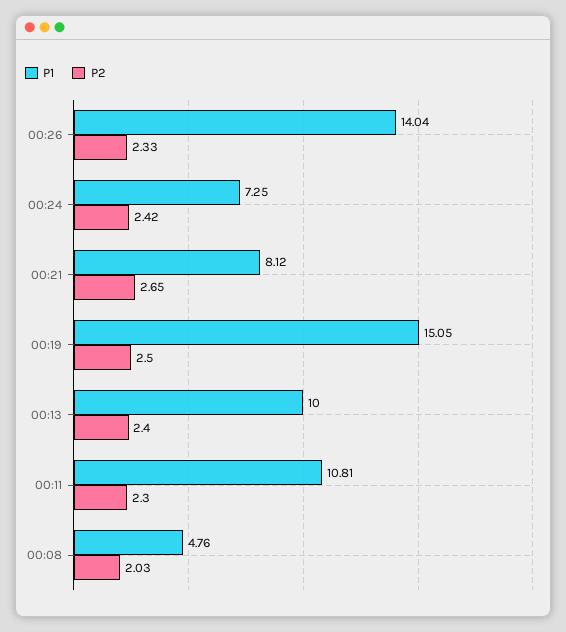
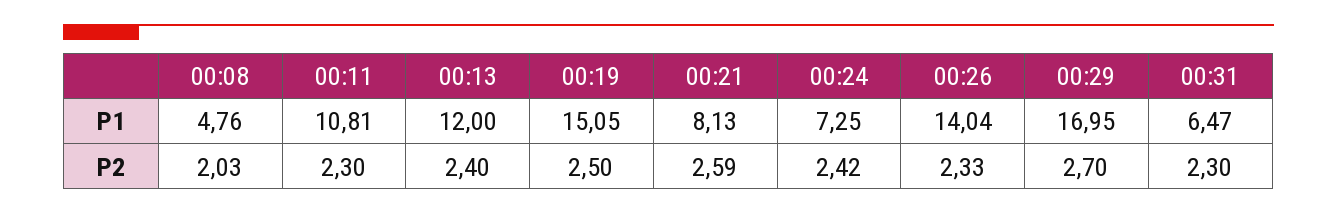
P1, 00:21: 8.12 -> 8.13
P2, 00:21: 2.65 -> 2.59
P1, 00:13: 10 -> 12
P1, 00:29: none -> 16.95
P1, 00:31: none -> 6.47
P2, 00:29: none -> 2.7
P2, 00:31: none -> 2.3

